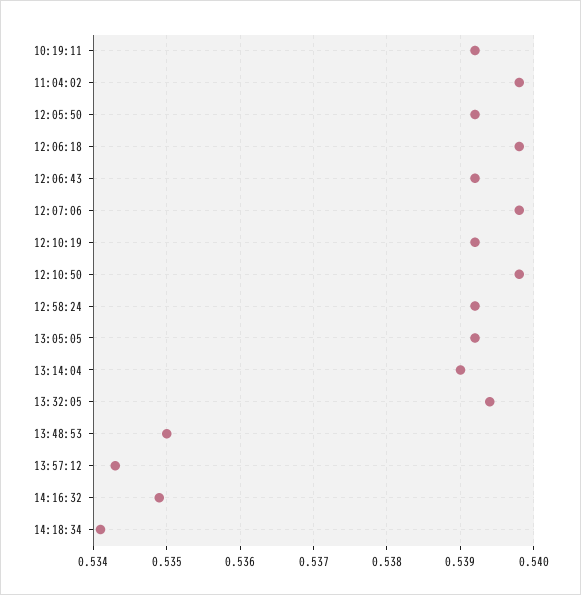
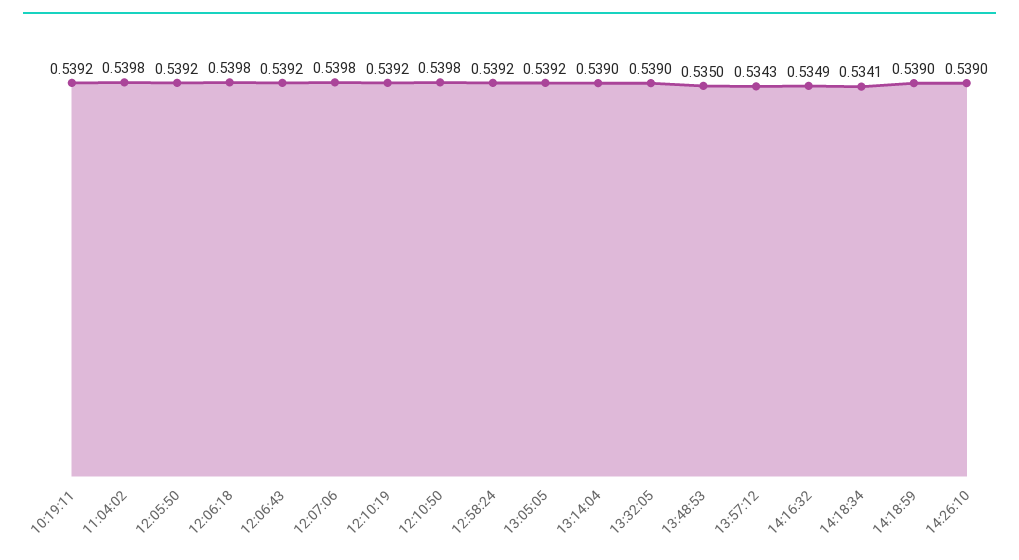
13:32:05: 0.5394 -> 0.539
14:18:59: none -> 0.539
14:26:10: none -> 0.539

